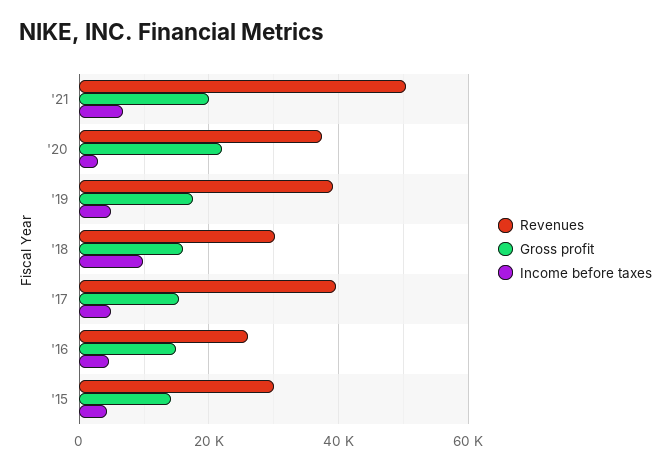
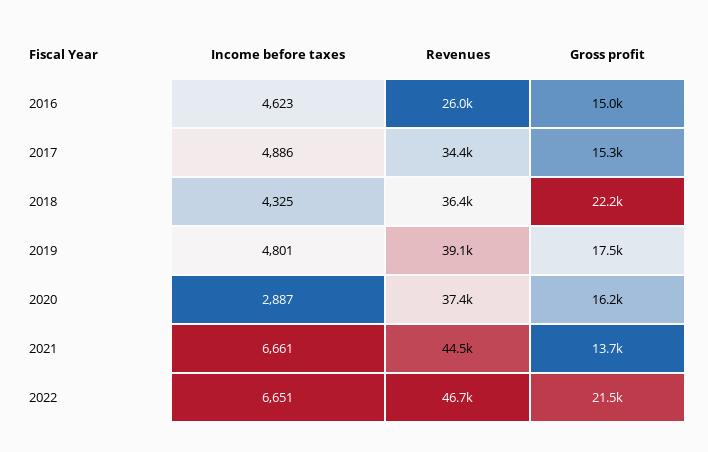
Revenues, '21: 50000 -> 44500
Gross profit, '21: 20000 -> 13700
Gross profit, '20: 22000 -> 16200
Revenues, '18: 30000 -> 36400
Gross profit, '18: 16000 -> 22200
Income before taxes, '18: 10000 -> 4325
Revenues, '17: 40000 -> 34400
Revenues, '15: 30000 -> none
Gross profit, '15: 14000 -> none
Income before taxes, '15: 4000 -> none
Income before taxes, 2022: none -> 6651
Revenues, 2022: none -> 46700
Gross profit, 2022: none -> 21500

